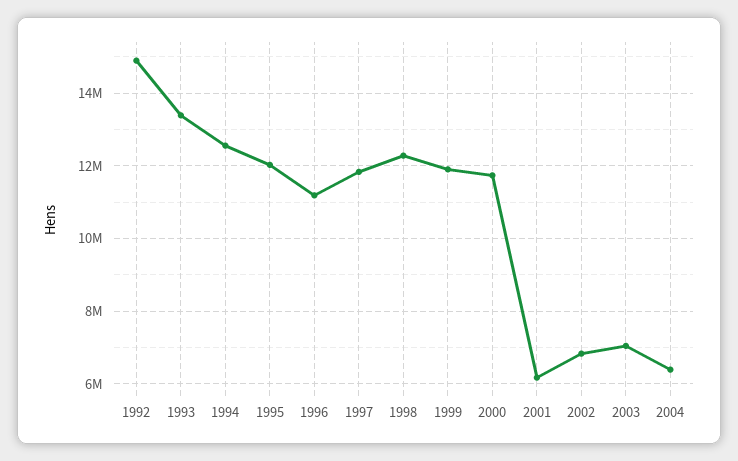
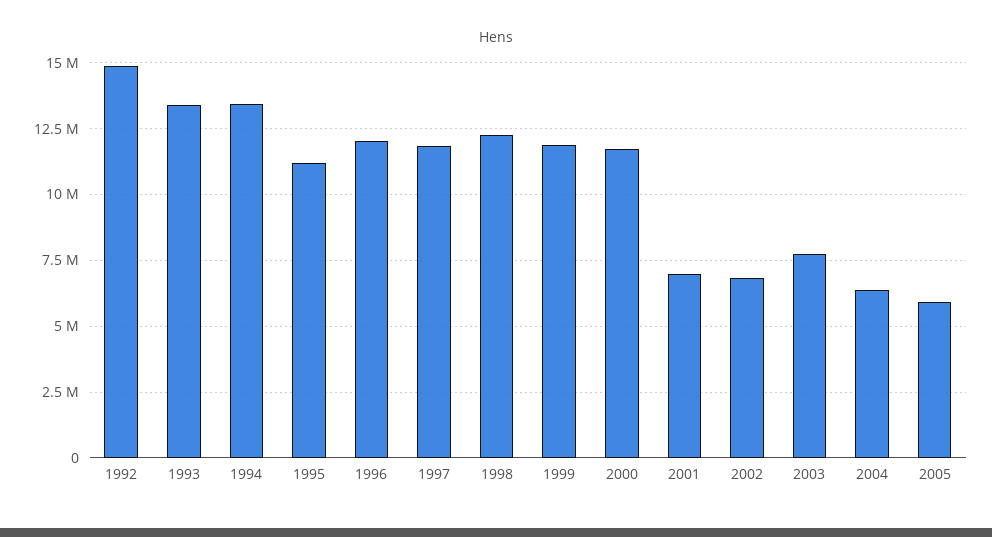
1994: 12600000 -> 13500000
1995: 12000000 -> 11250000
1996: 11200000 -> 12000000
2001: 6200000 -> 7000000
2003: 7000000 -> 7750000
2005: none -> 6000000

